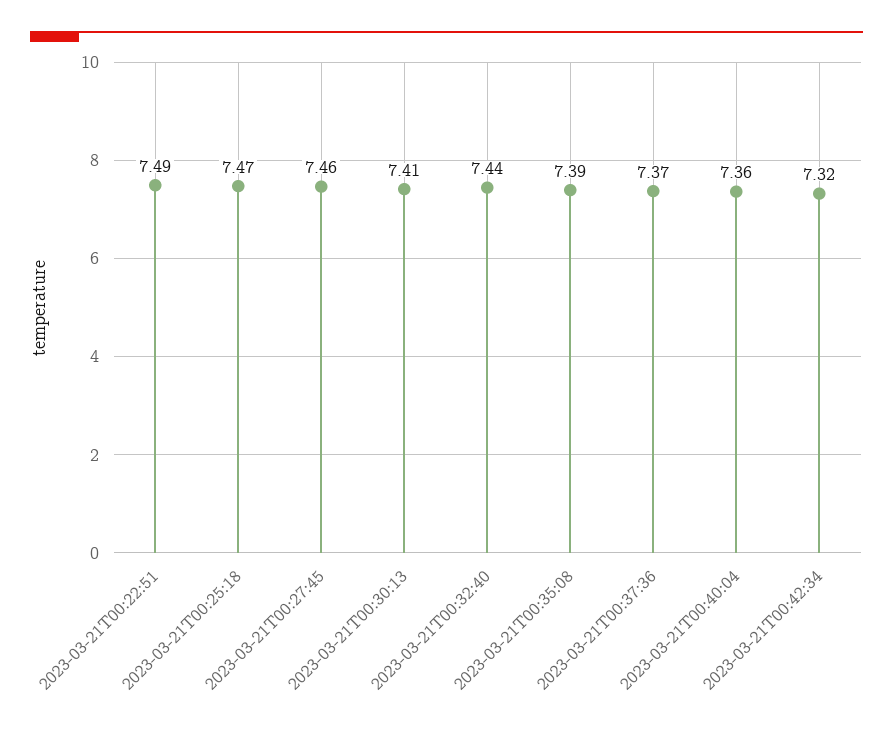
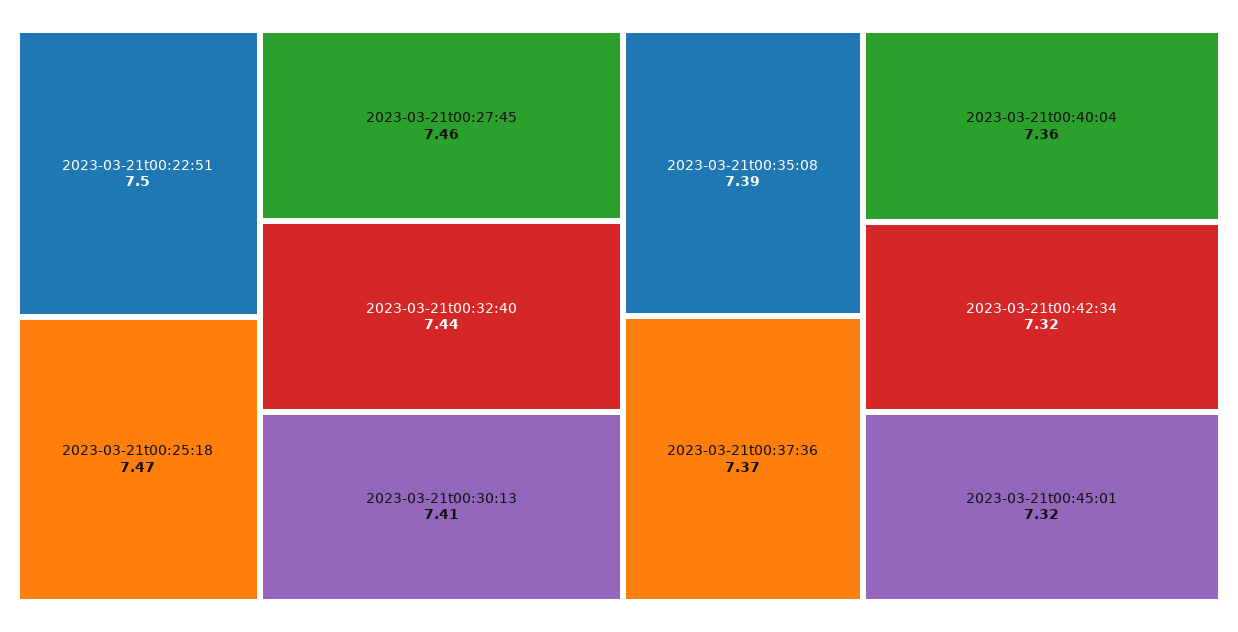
2023-03-21T00:22:51: 7.49 -> 7.5
2023-03-21t00:45:01: none -> 7.32

